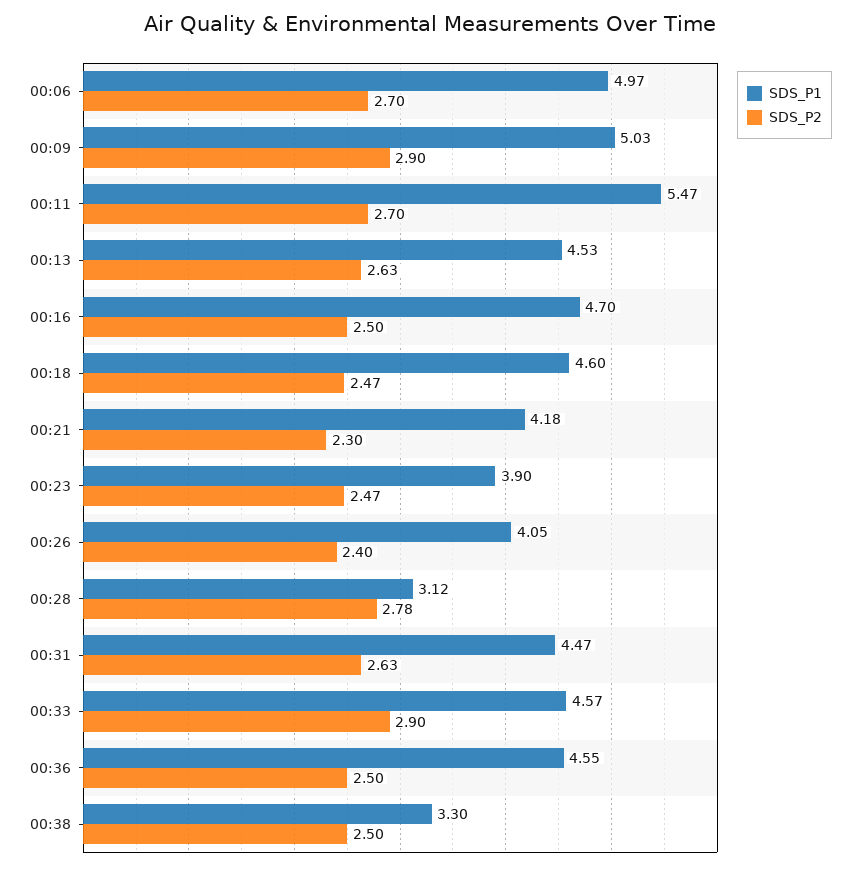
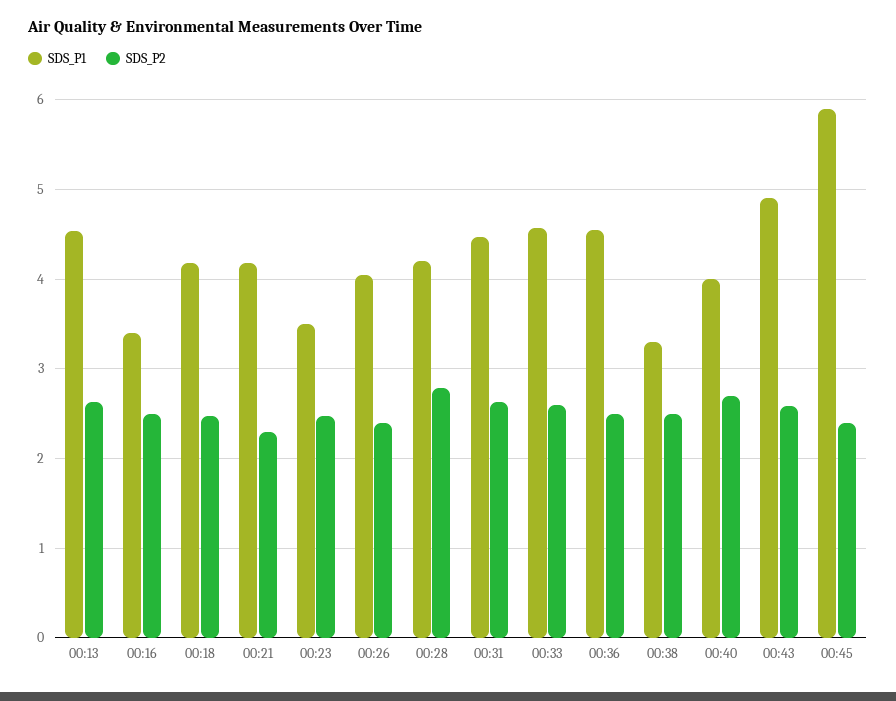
SDS_P1, 00:06: 4.97 -> none
SDS_P2, 00:06: 2.7 -> none
SDS_P1, 00:09: 5.03 -> none
SDS_P2, 00:09: 2.9 -> none
SDS_P1, 00:11: 5.47 -> none
SDS_P2, 00:11: 2.7 -> none
SDS_P1, 00:16: 4.7 -> 3.4
SDS_P1, 00:18: 4.6 -> 4.2
SDS_P1, 00:23: 3.9 -> 3.5
SDS_P1, 00:28: 3.12 -> 4.2
SDS_P2, 00:33: 2.9 -> 2.6
SDS_P1, 00:40: none -> 4
SDS_P2, 00:40: none -> 2.7
SDS_P1, 00:43: none -> 4.9
SDS_P2, 00:43: none -> 2.6
SDS_P1, 00:45: none -> 5.9
SDS_P2, 00:45: none -> 2.4

